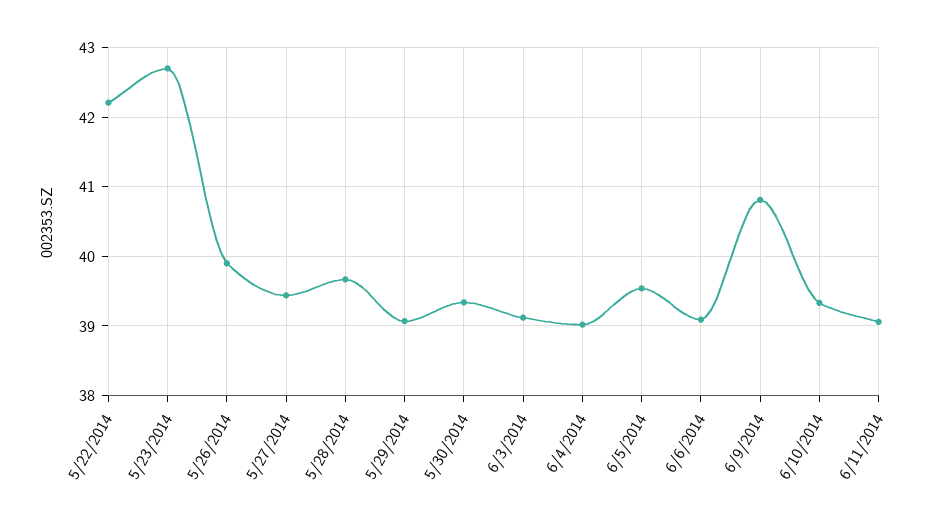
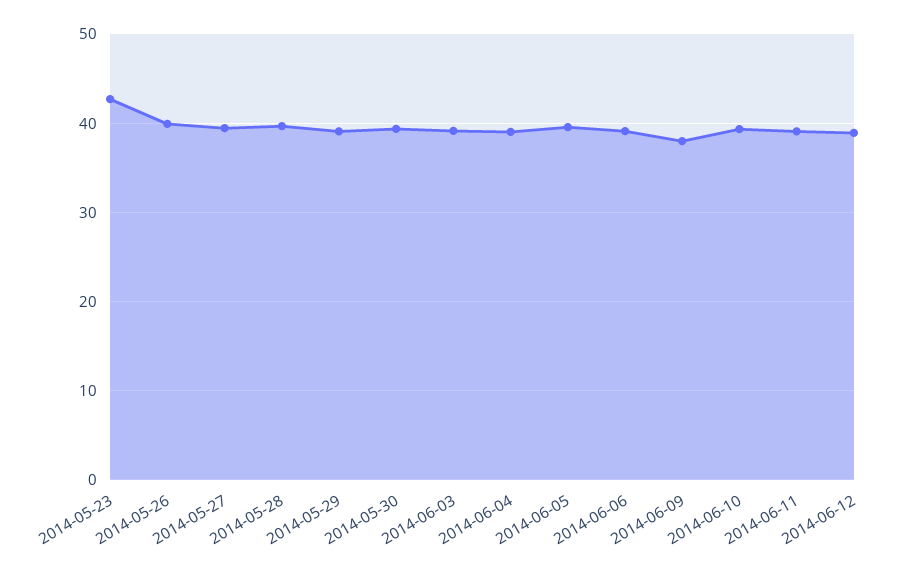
5/22/2014: 42.2 -> none
6/9/2014: 40.8 -> 38
2014-06-12: none -> 39

